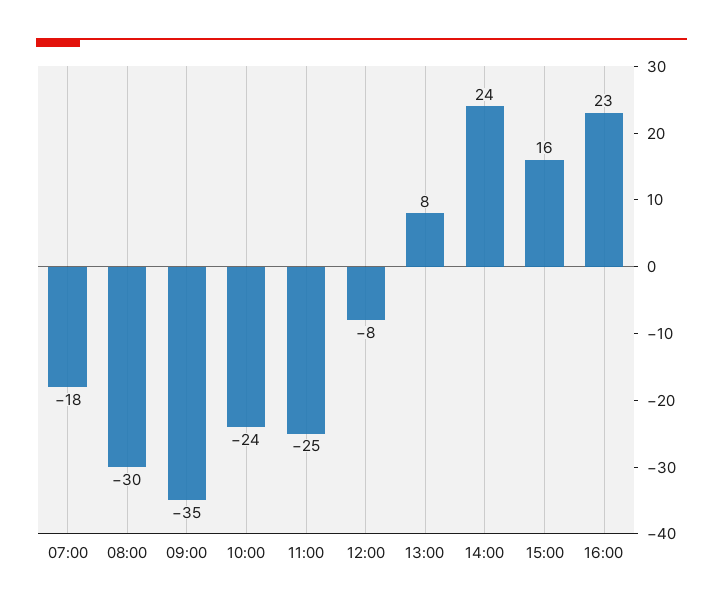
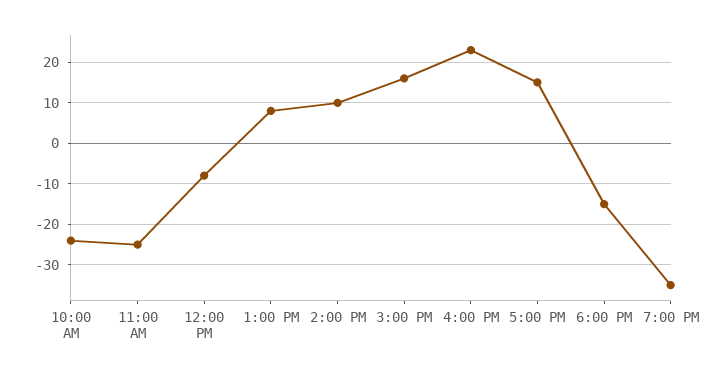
07:00: -18 -> none
08:00: -30 -> none
09:00: -35 -> none
14:00: 24 -> 10
5:00 PM: none -> 15
6:00 PM: none -> -15
7:00 PM: none -> -35

